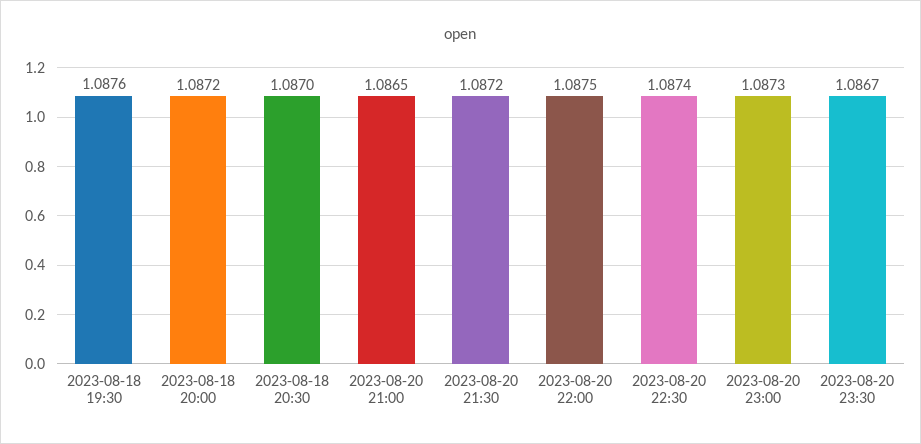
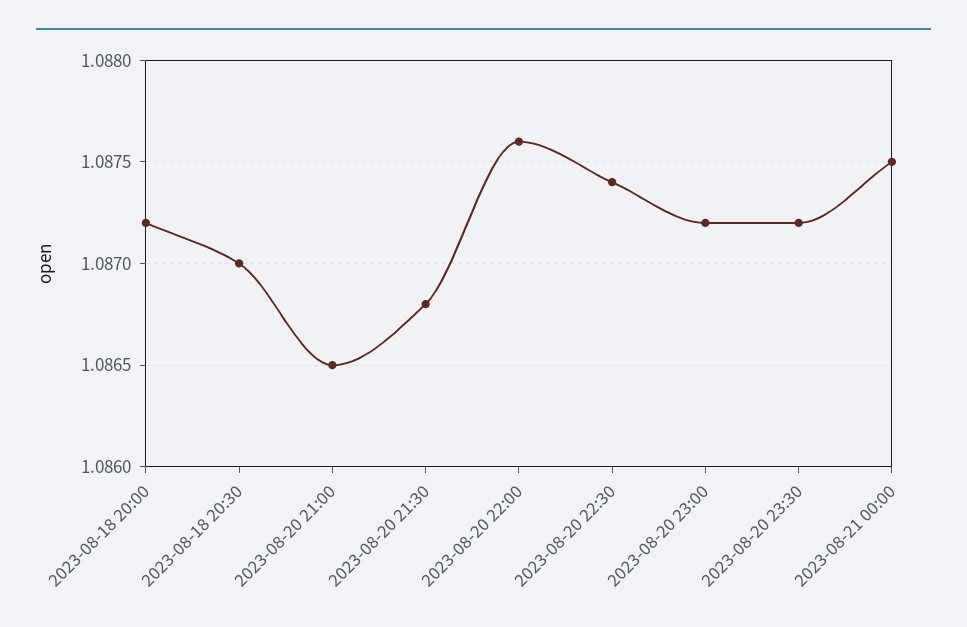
2023-08-18 19:30: 1.0876 -> none
2023-08-20 21:30: 1.0872 -> 1.0868
2023-08-20 22:00: 1.0875 -> 1.0876
2023-08-20 23:00: 1.0873 -> 1.0872
2023-08-20 23:30: 1.0867 -> 1.0872
2023-08-21 00:00: none -> 1.0875

